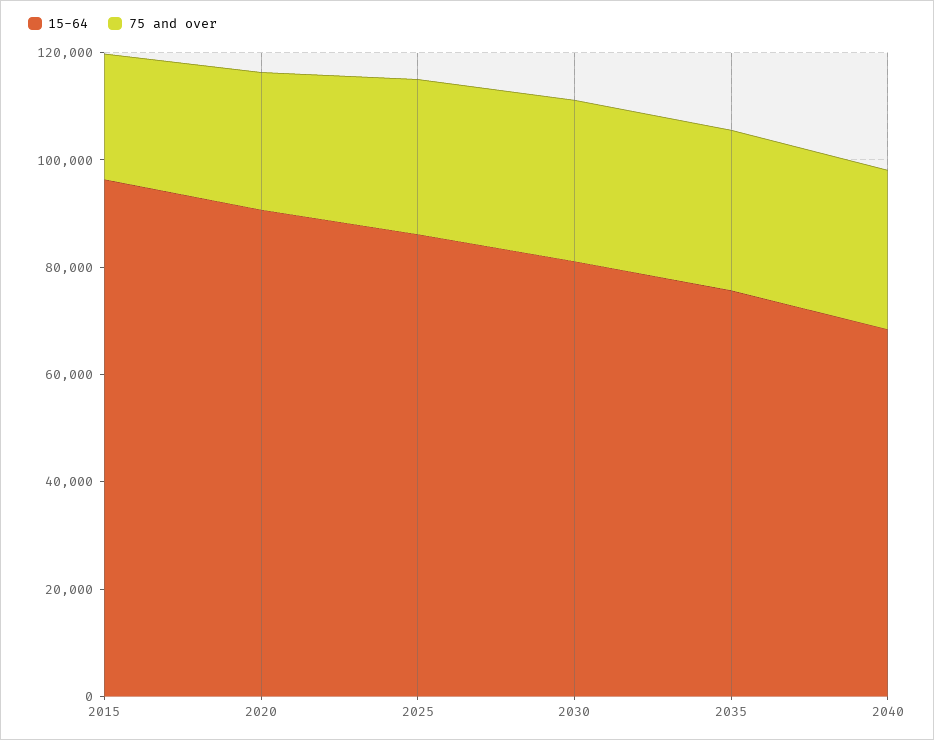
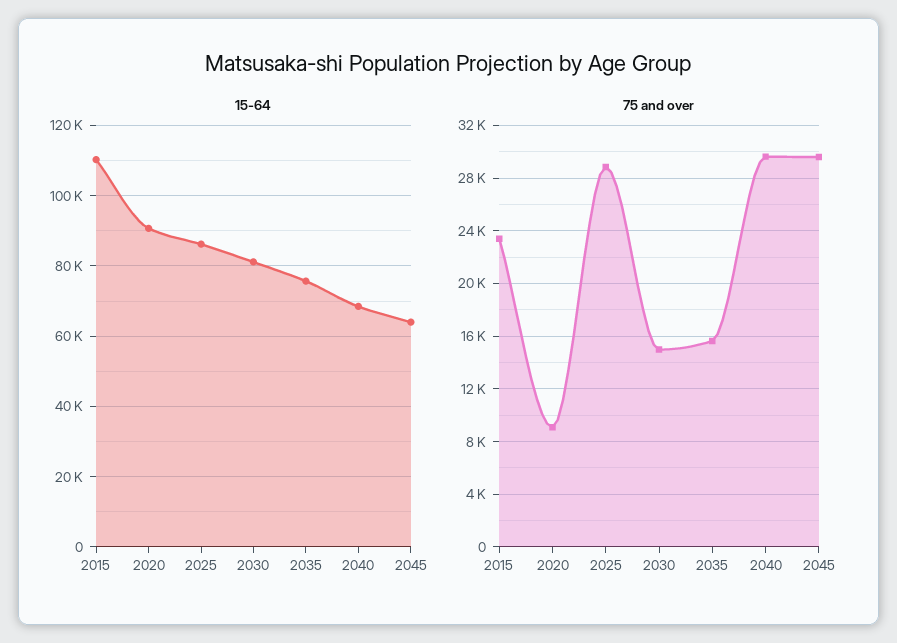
15-64, 2015: 95000 -> 110000
75 and over, 2020: 25000 -> 9000
75 and over, 2030: 30000 -> 15000
75 and over, 2035: 30000 -> 15500
15-64, 2045: none -> 64000
75 and over, 2045: none -> 29500

